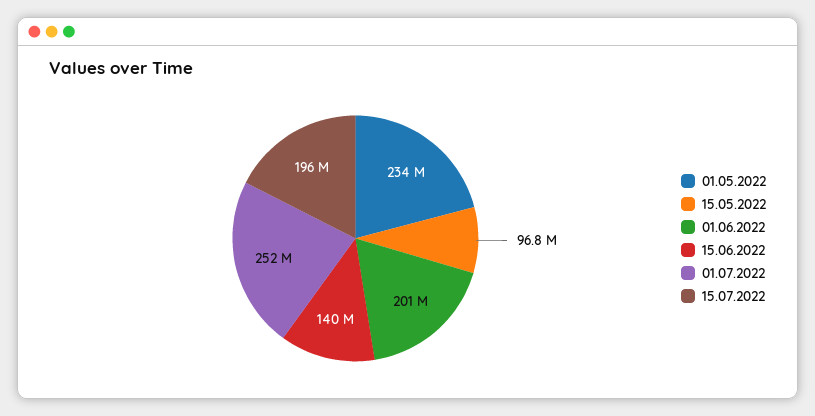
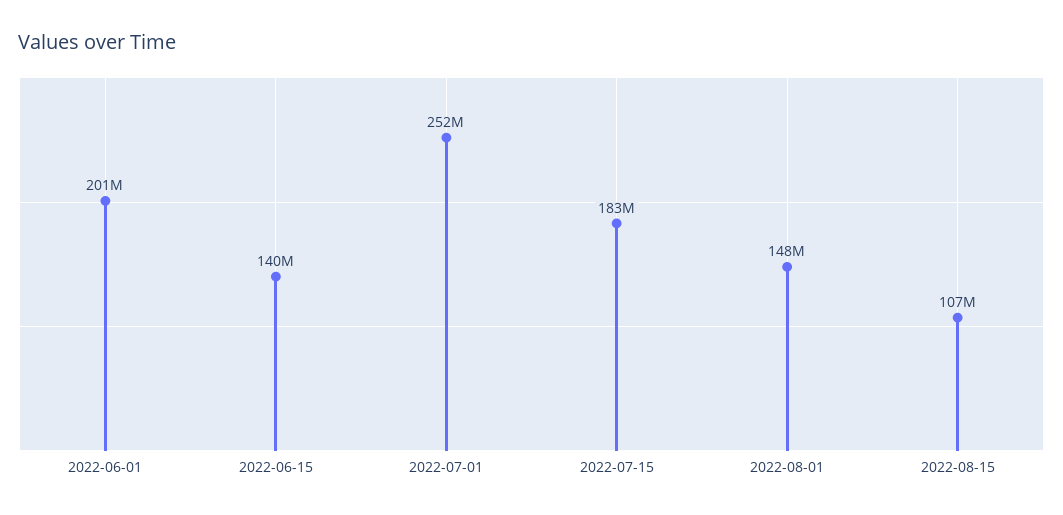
01.05.2022: 234000000 -> none
15.05.2022: 96800000 -> none
15.07.2022: 196000000 -> 183000000
2022-08-01: none -> 148000000
2022-08-15: none -> 107000000

